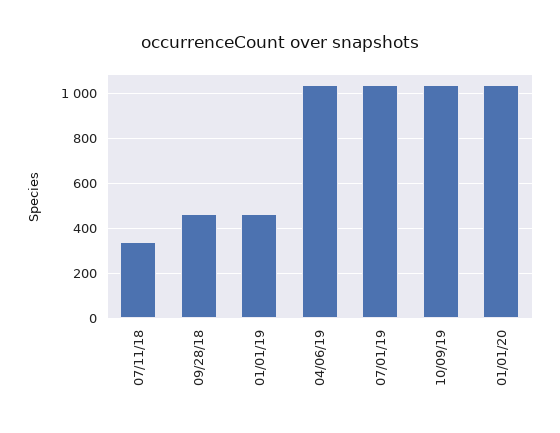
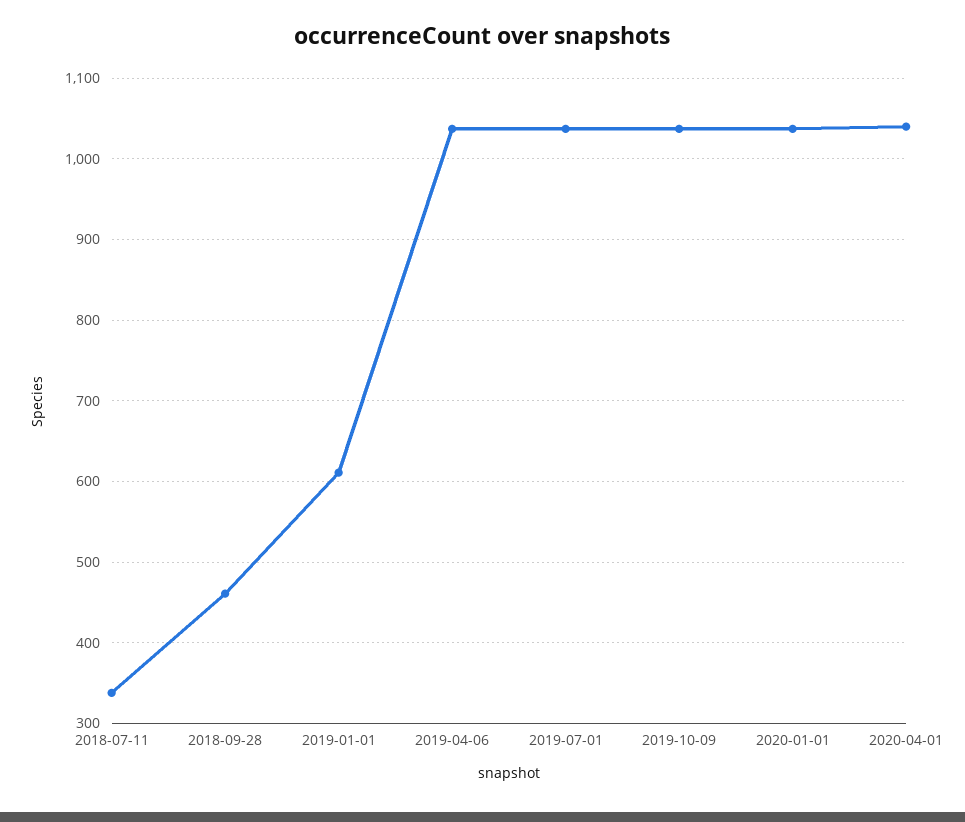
01/01/19: 450 -> 610
2020-04-01: none -> 1040

